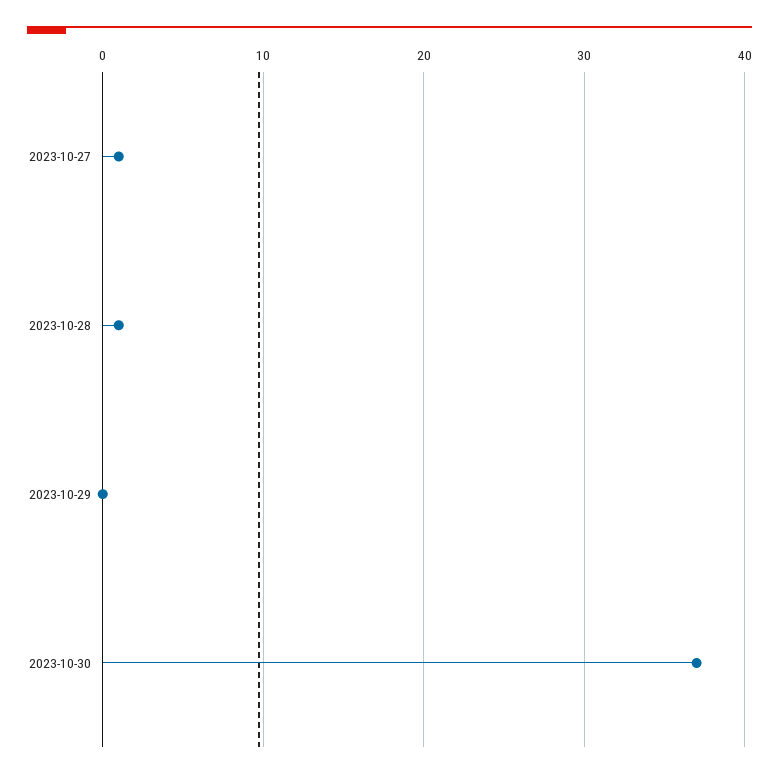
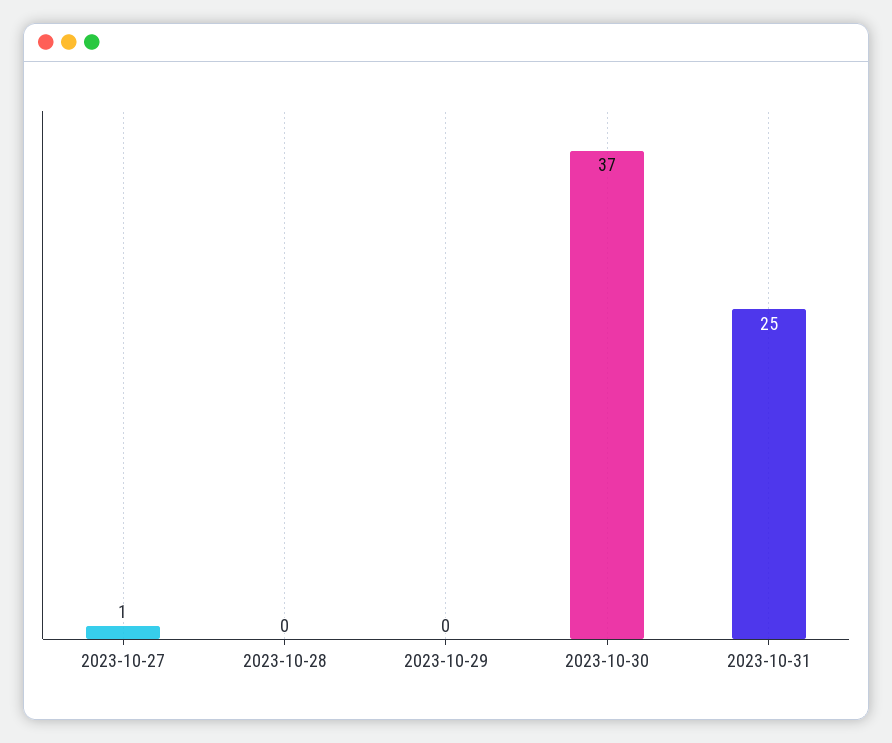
2023-10-28: 1 -> 0
2023-10-31: none -> 25

